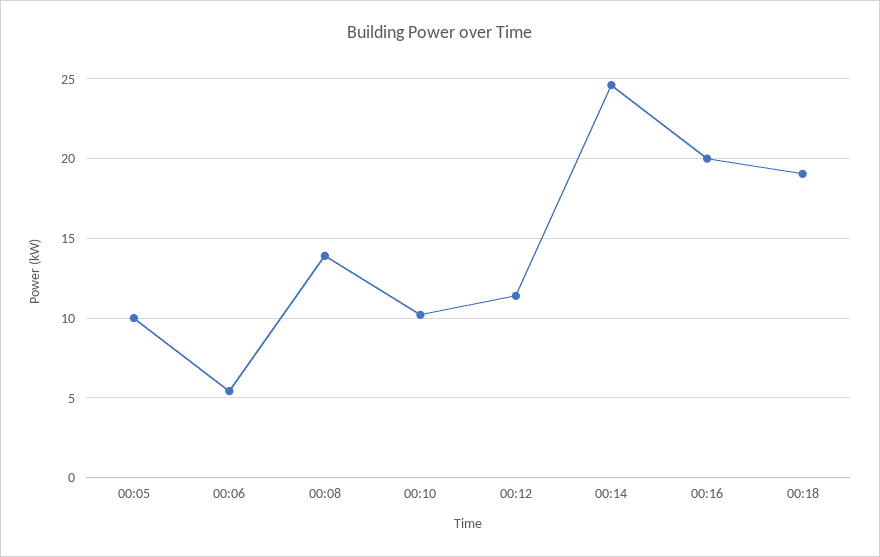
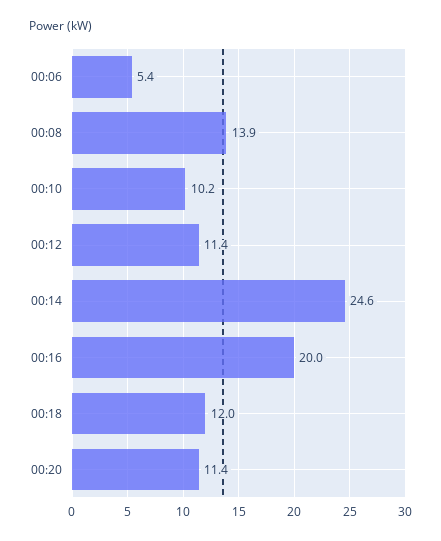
00:05: 10 -> none
00:18: 19 -> 12
00:20: none -> 11.4

